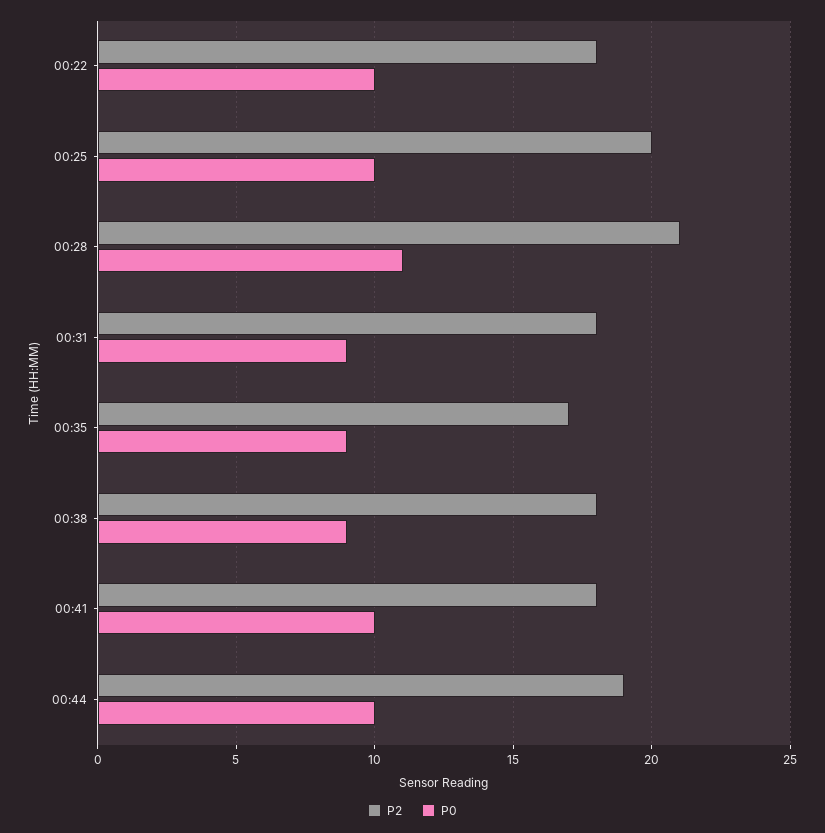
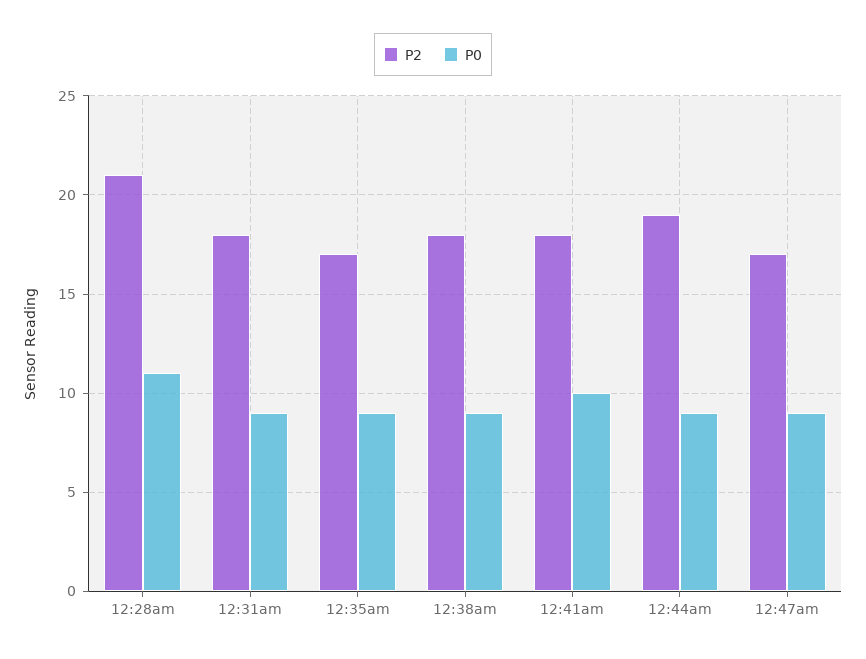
P2, 00:22: 18 -> none
P0, 00:22: 10 -> none
P2, 00:25: 20 -> none
P0, 00:25: 10 -> none
P0, 00:44: 10 -> 9
P2, 12:47am: none -> 17
P0, 12:47am: none -> 9

